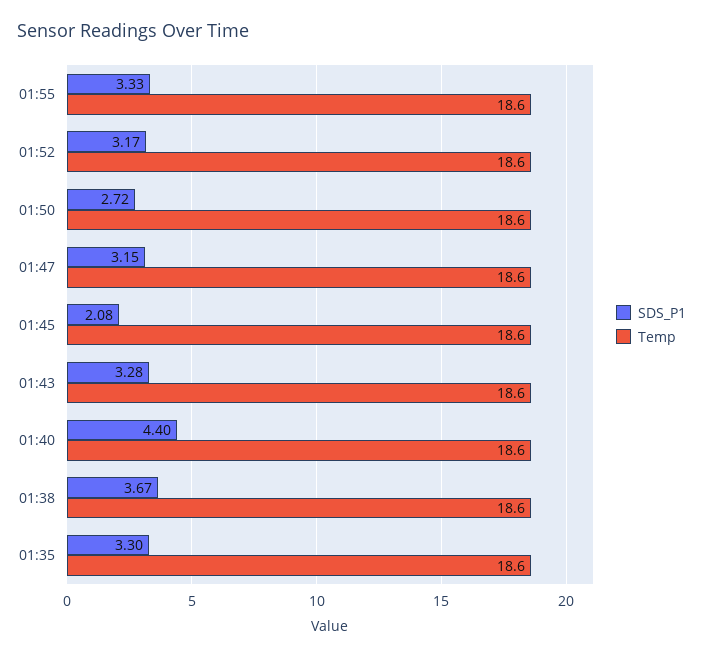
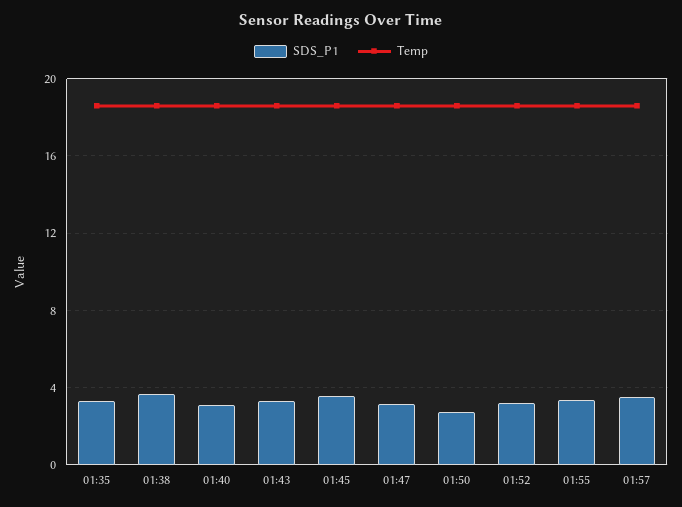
SDS_P1, 01:45: 2.08 -> 3.5
SDS_P1, 01:40: 4.4 -> 3
SDS_P1, 01:57: none -> 3.5
Temp, 01:57: none -> 18.5

